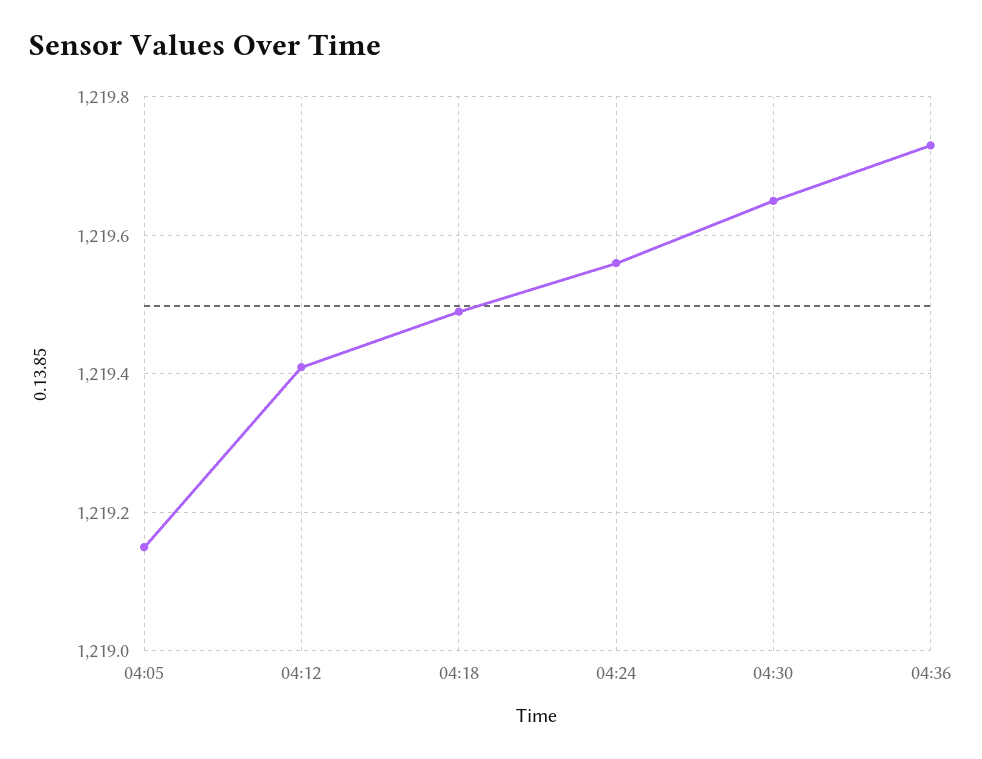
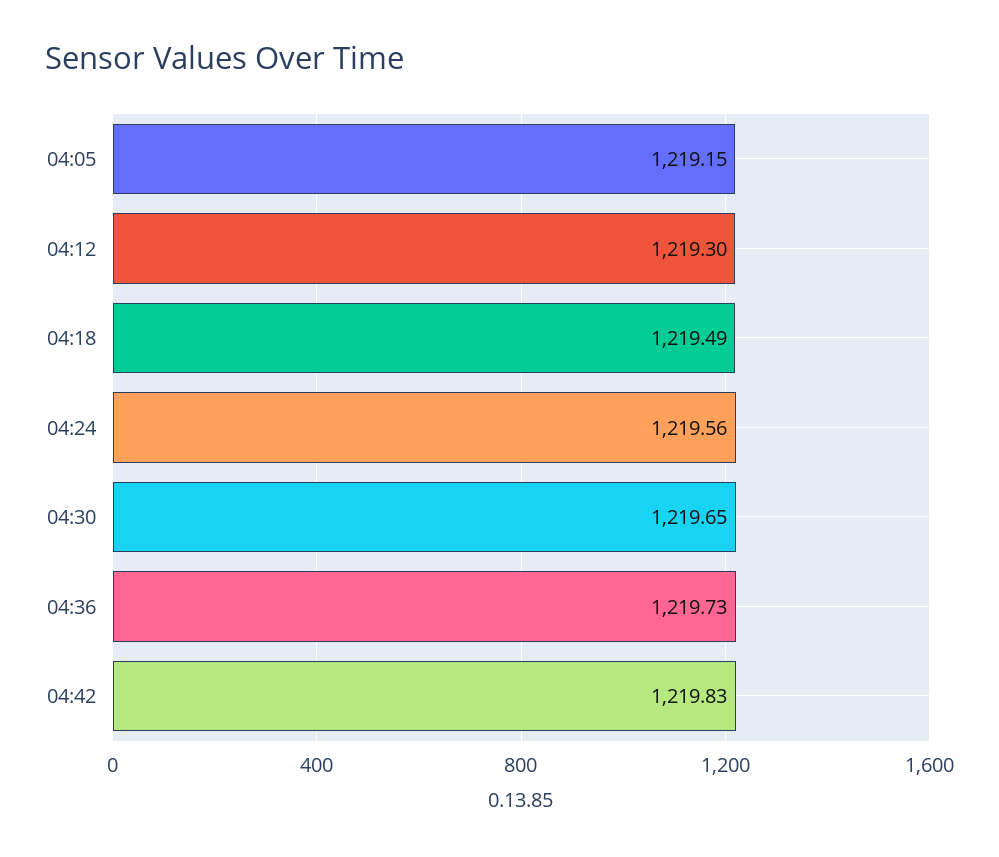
04:12: 1219.4 -> 1219.3
04:42: none -> 1219.83

